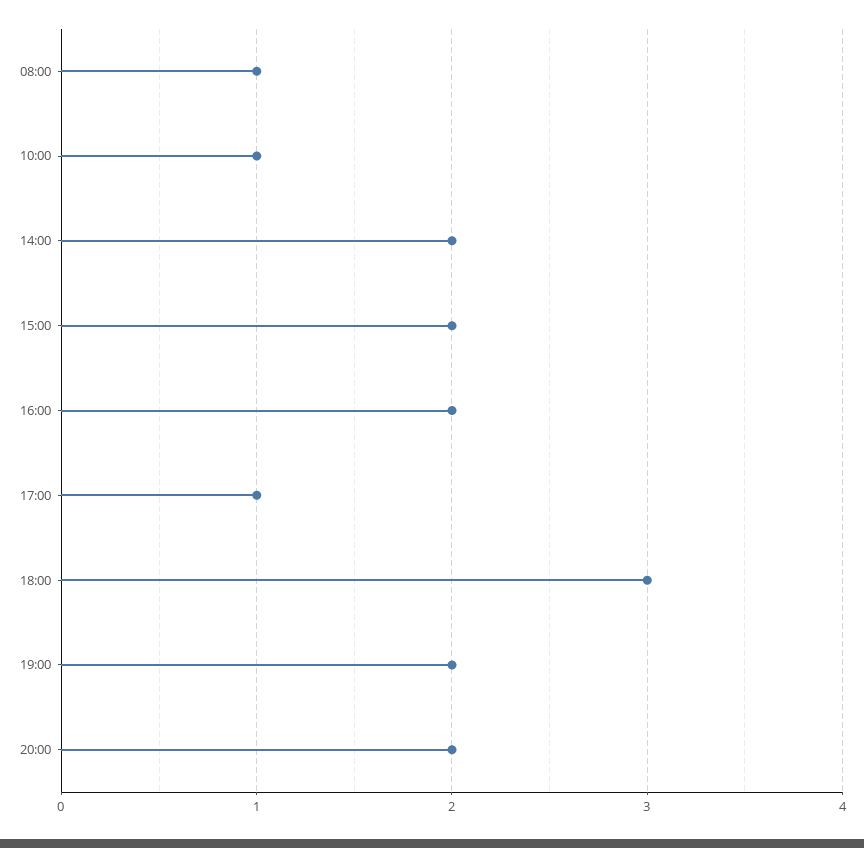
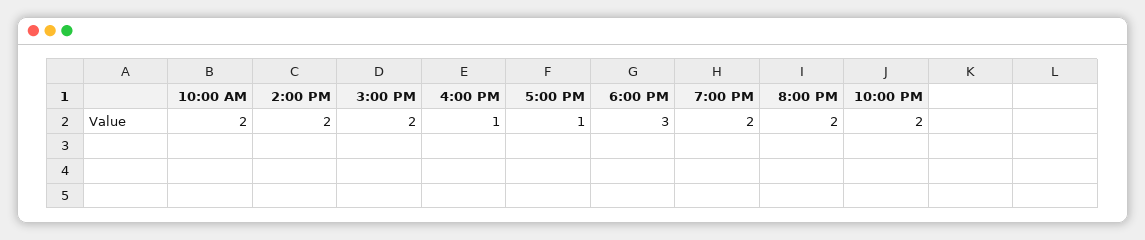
08:00: 1 -> none
10:00: 1 -> 2
16:00: 2 -> 1
10:00 PM: none -> 2

